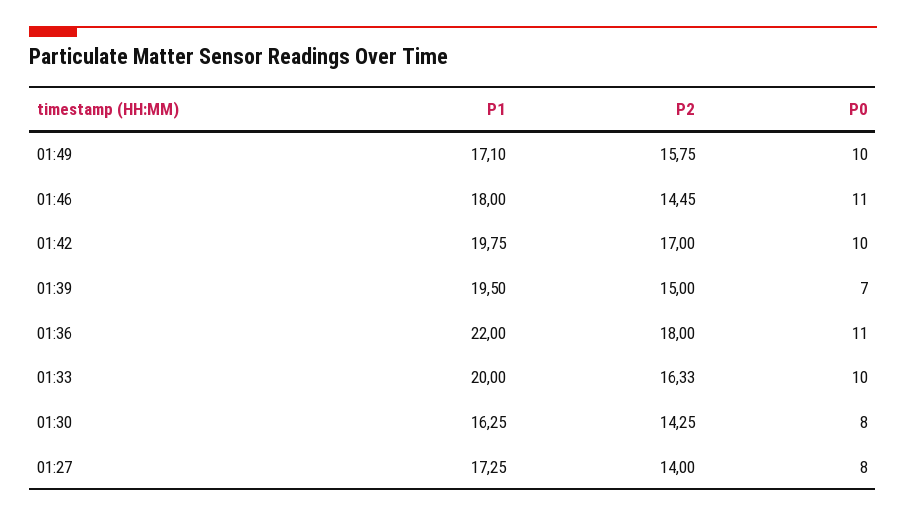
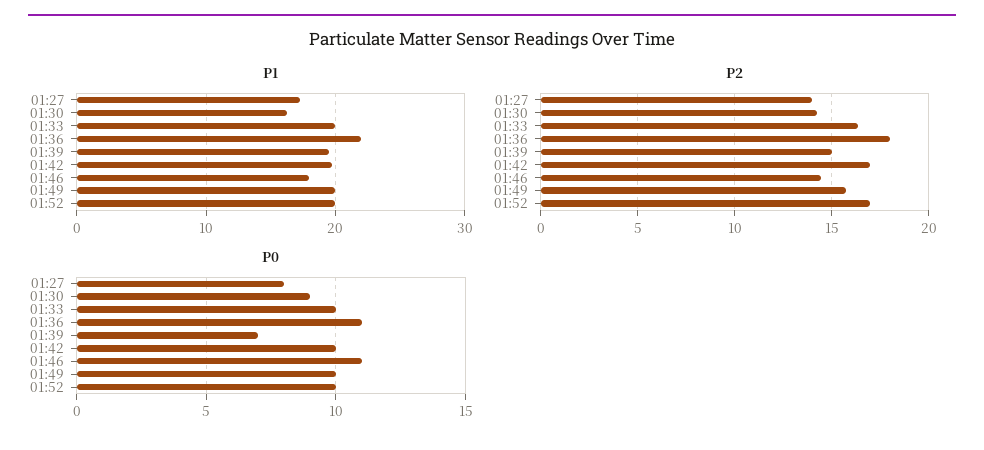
P1, 01:49: 17.1 -> 20
P0, 01:30: 8 -> 9
P1, 01:52: none -> 20
P2, 01:52: none -> 17
P0, 01:52: none -> 10

